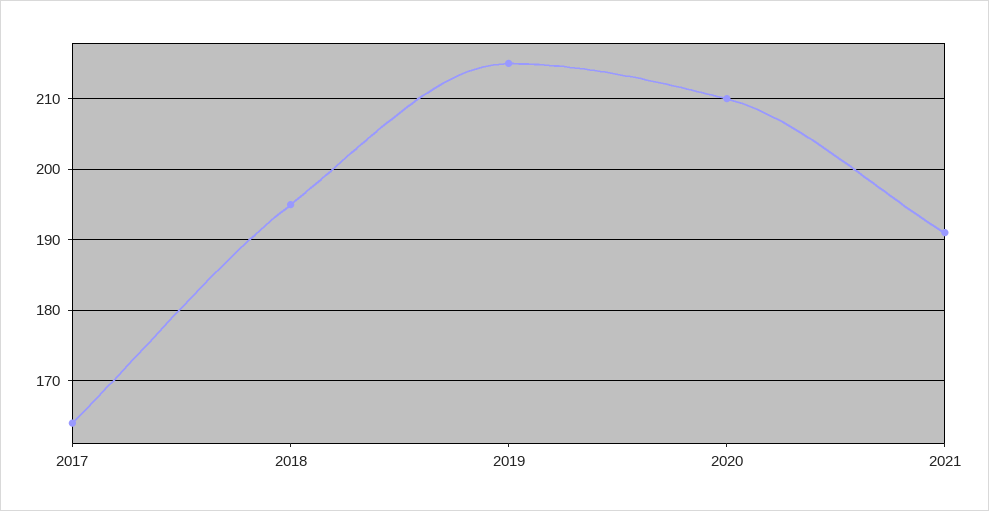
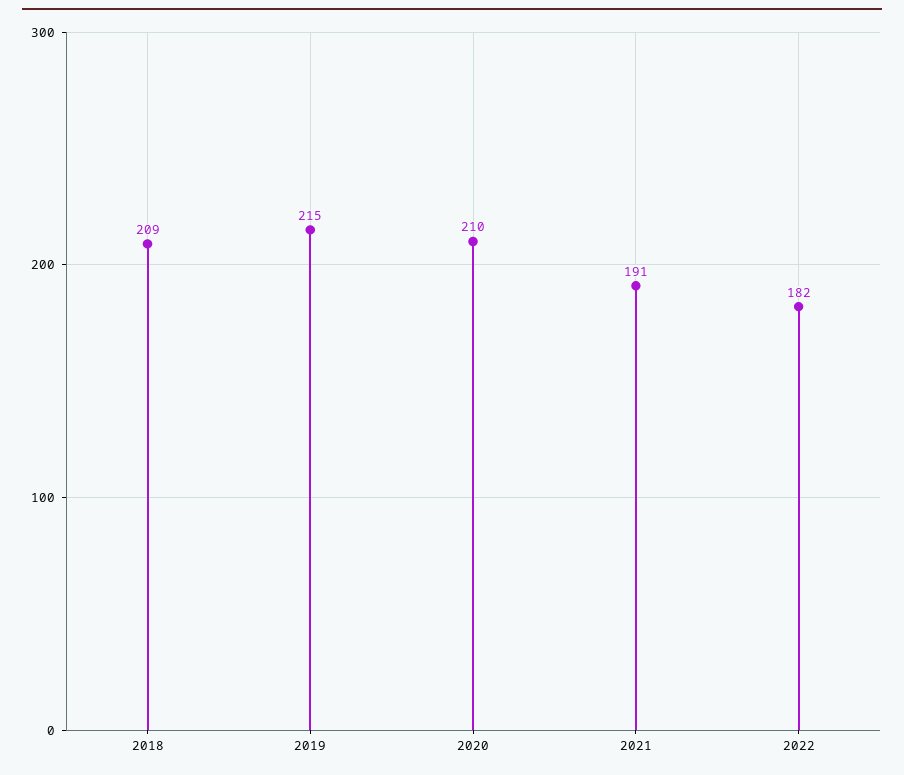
2017: 164 -> none
2018: 195 -> 209
2022: none -> 182

